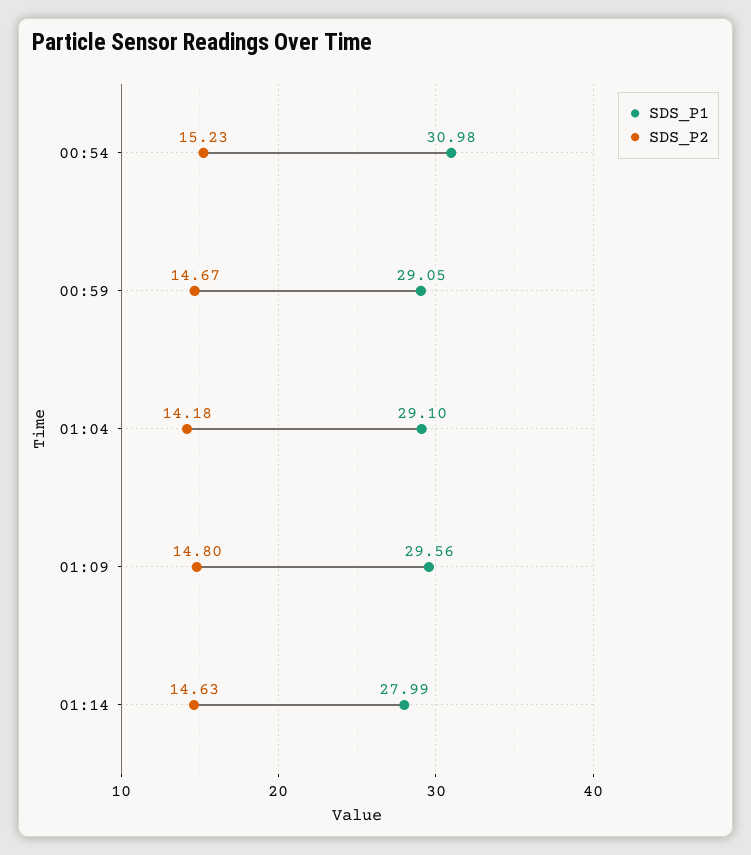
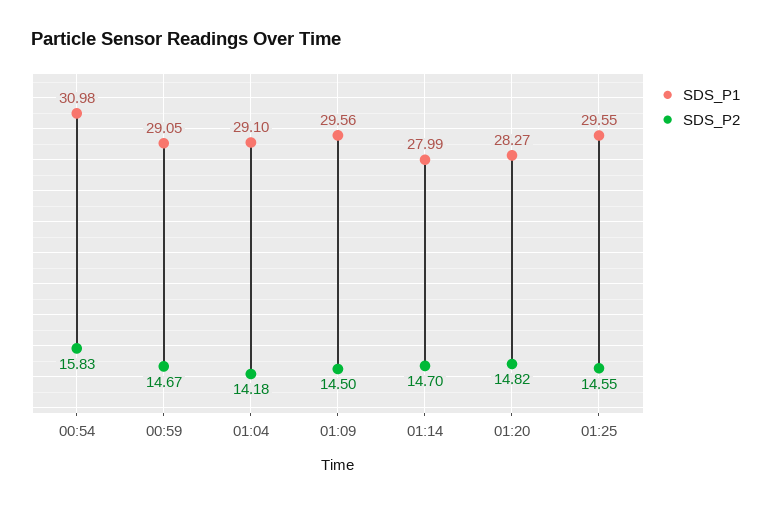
SDS_P2, 00:54: 15.23 -> 15.83
SDS_P2, 01:09: 14.8 -> 14.5
SDS_P2, 01:14: 14.63 -> 14.7
SDS_P1, 01:20: none -> 28.27
SDS_P2, 01:20: none -> 14.82
SDS_P1, 01:25: none -> 29.55
SDS_P2, 01:25: none -> 14.55

